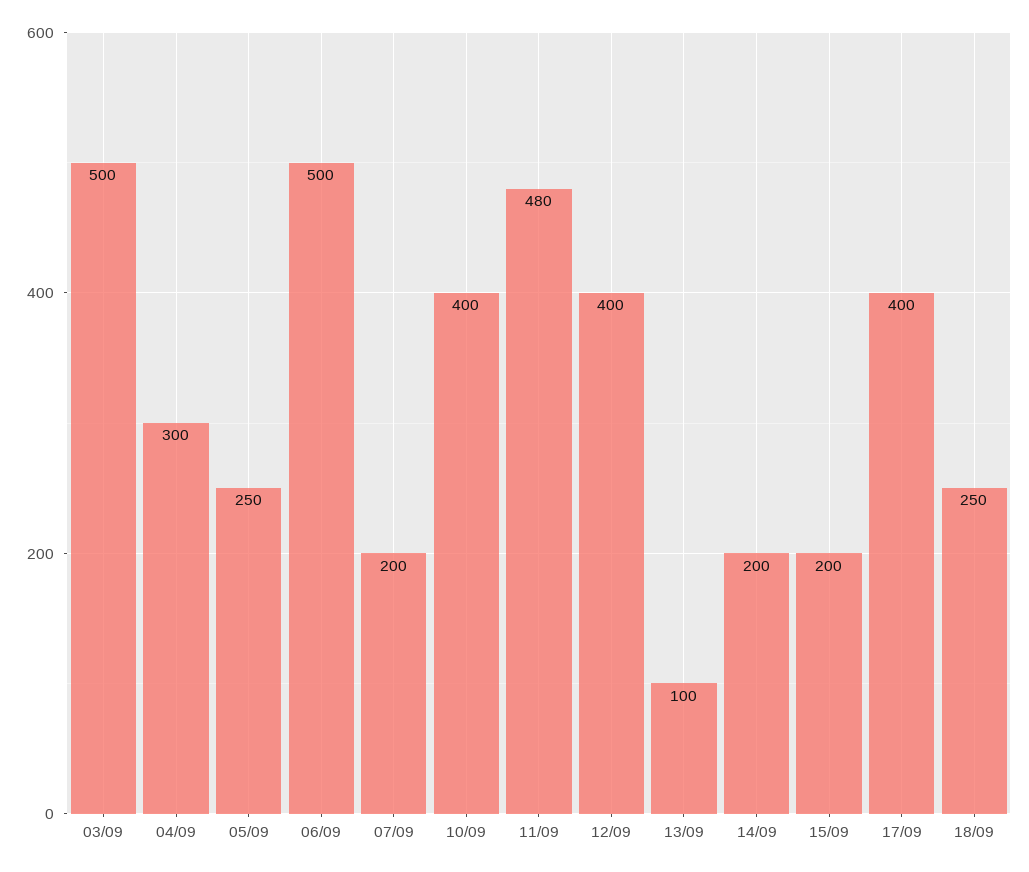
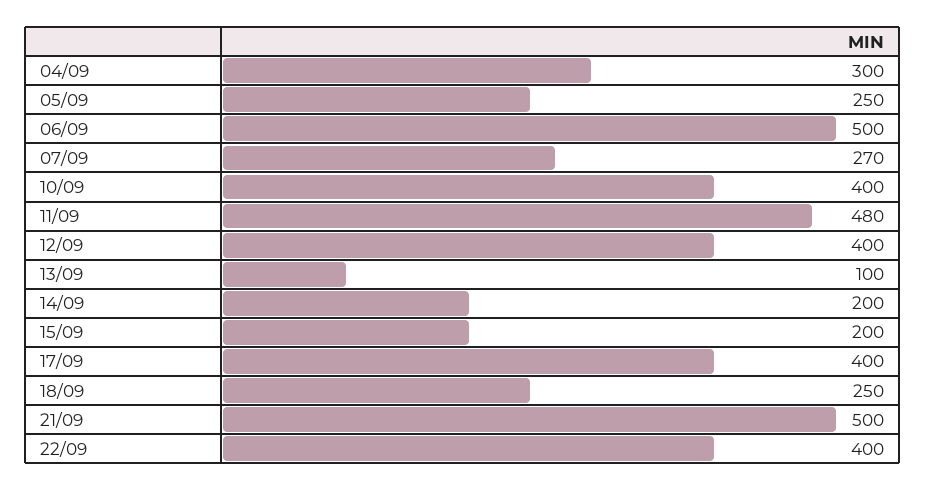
03/09: 500 -> none
07/09: 200 -> 270
21/09: none -> 500
22/09: none -> 400

